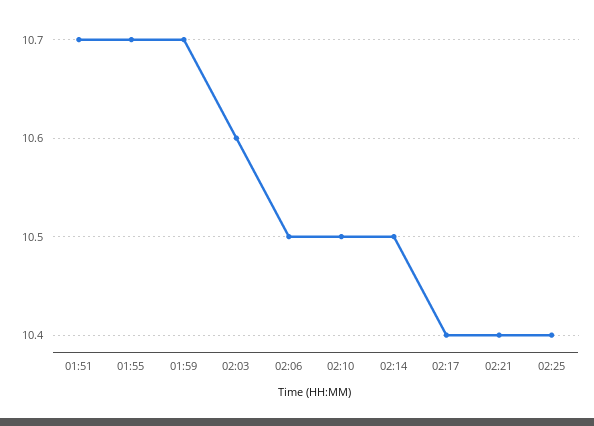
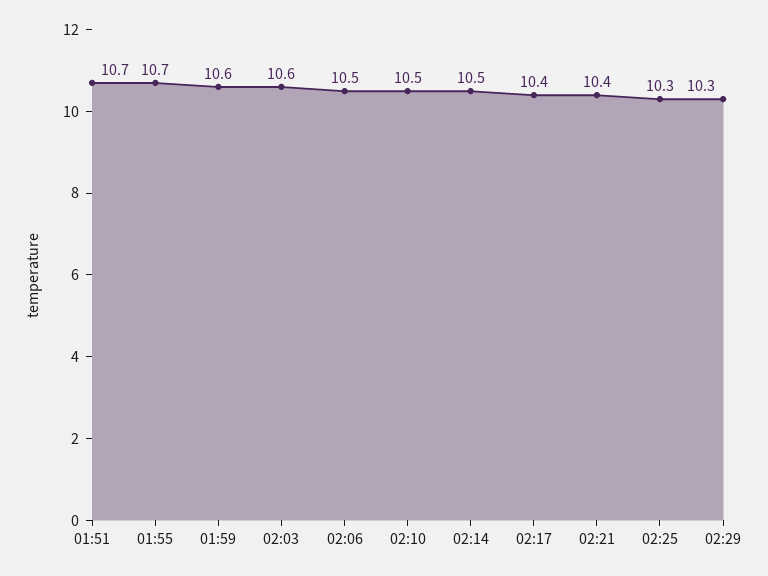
01:59: 10.7 -> 10.6
02:25: 10.4 -> 10.3
02:29: none -> 10.3

